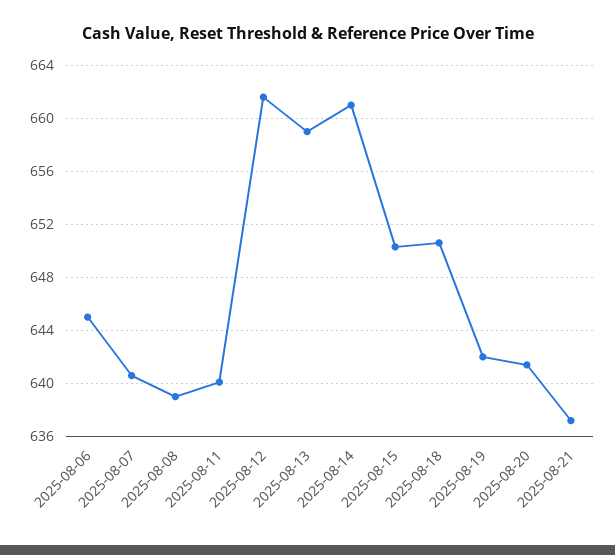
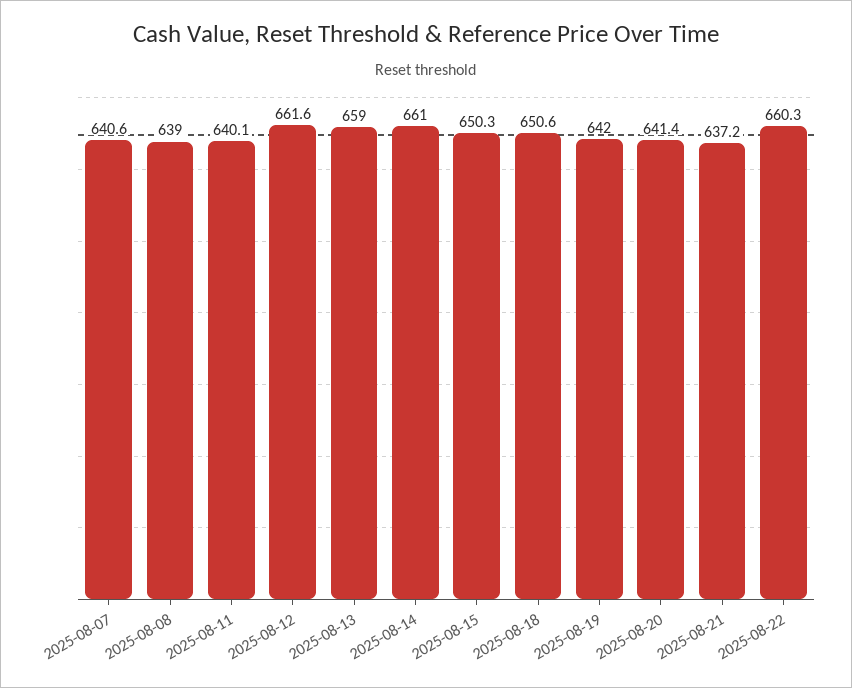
2025-08-06: 645 -> none
2025-08-22: none -> 660.3

